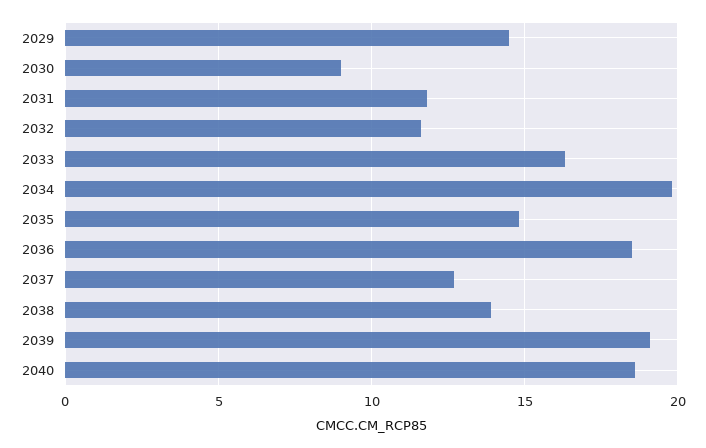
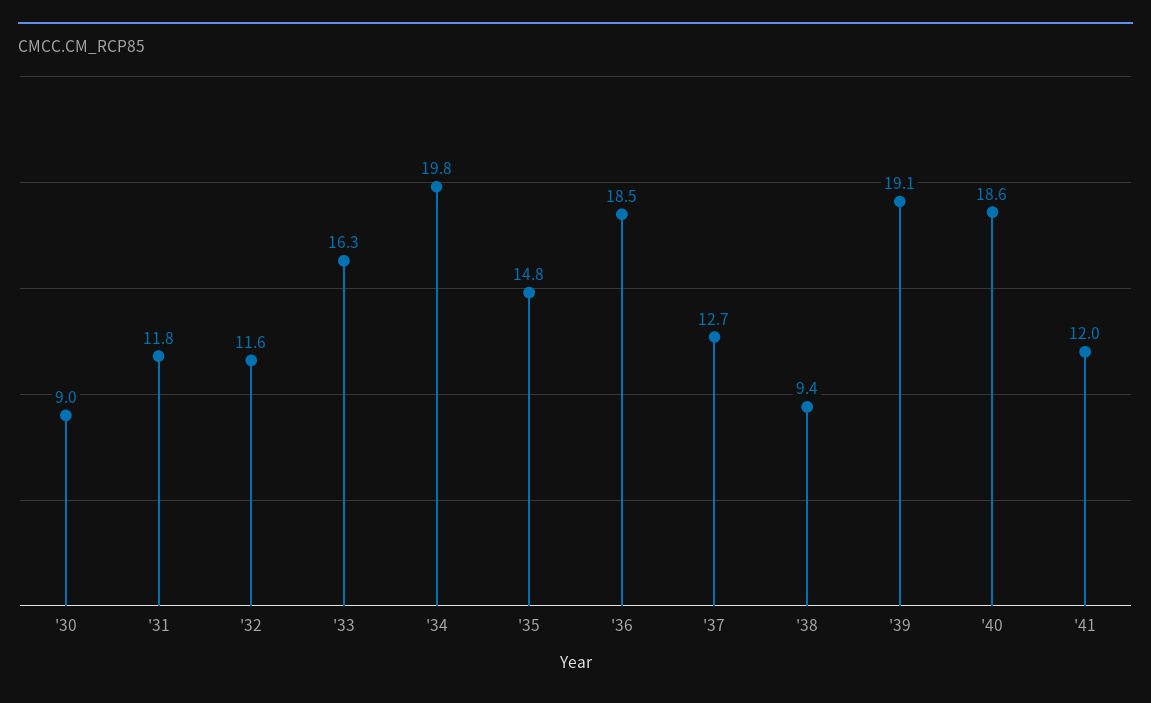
2029: 14.5 -> none
2038: 14 -> 9.4
'41: none -> 12

